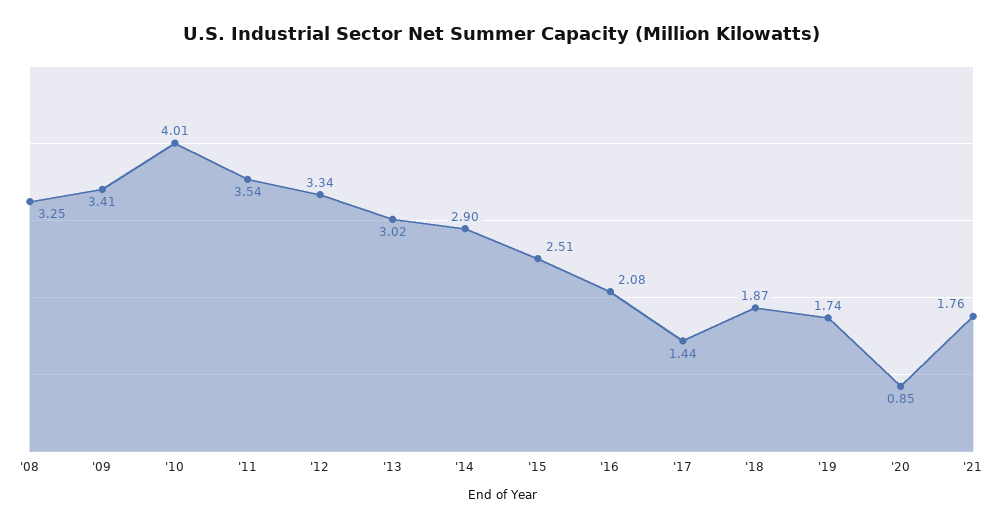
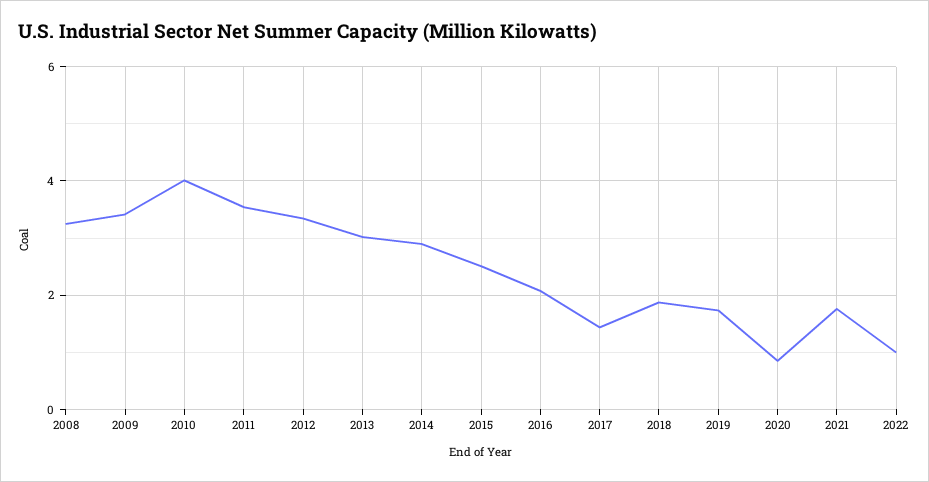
2022: none -> 1

